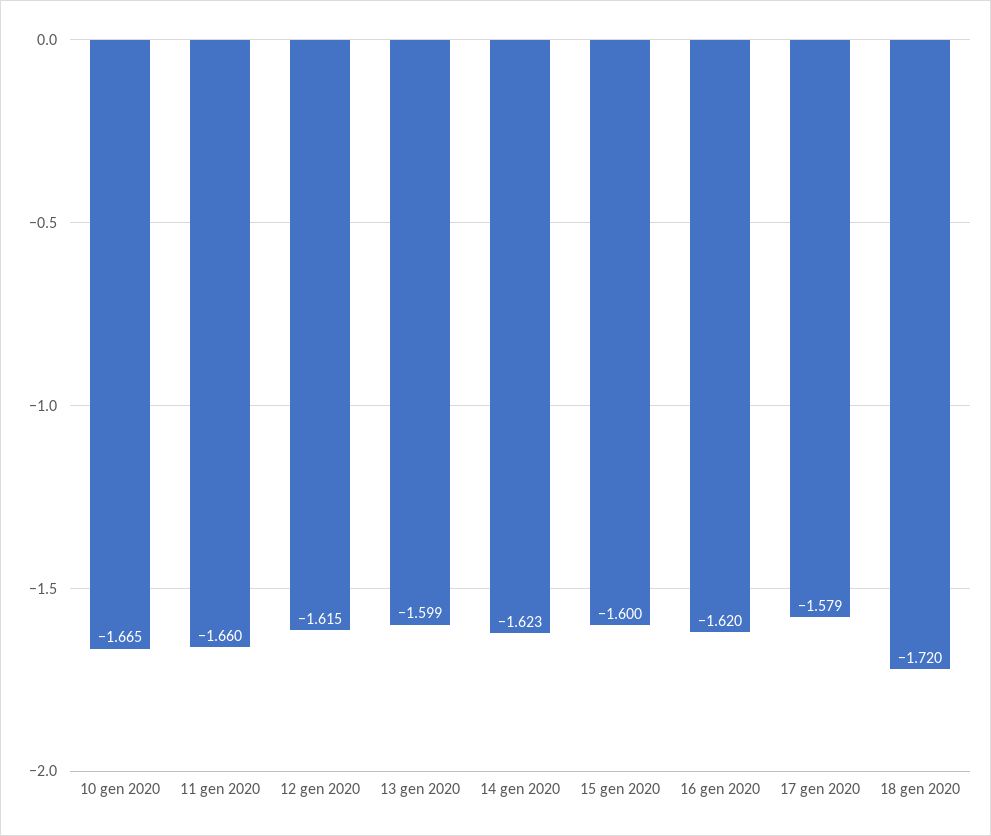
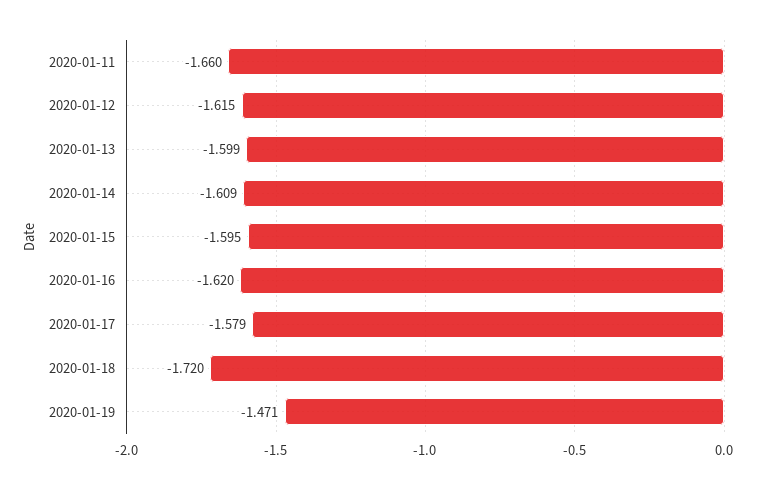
10 gen 2020: -1.665 -> none
14 gen 2020: -1.623 -> -1.609
15 gen 2020: -1.6 -> -1.595
2020-01-19: none -> -1.471

